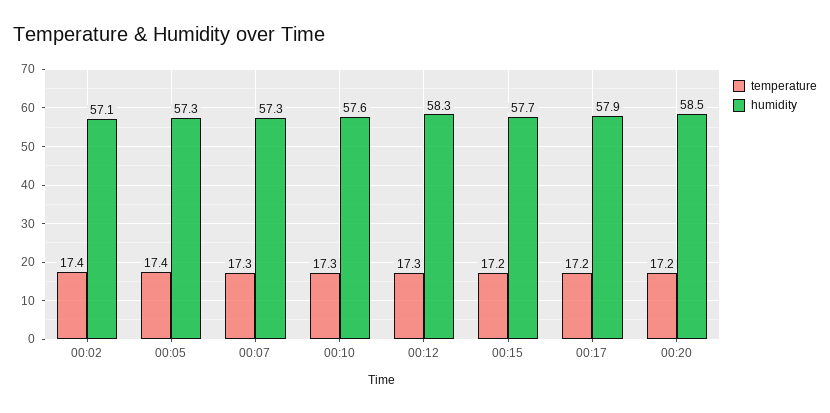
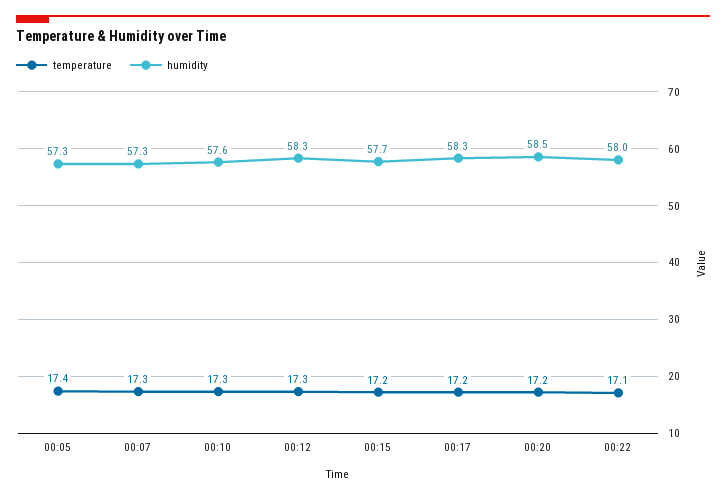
temperature, 00:02: 17.4 -> none
humidity, 00:02: 57.1 -> none
humidity, 00:17: 57.9 -> 58.3
temperature, 00:22: none -> 17.1
humidity, 00:22: none -> 58

